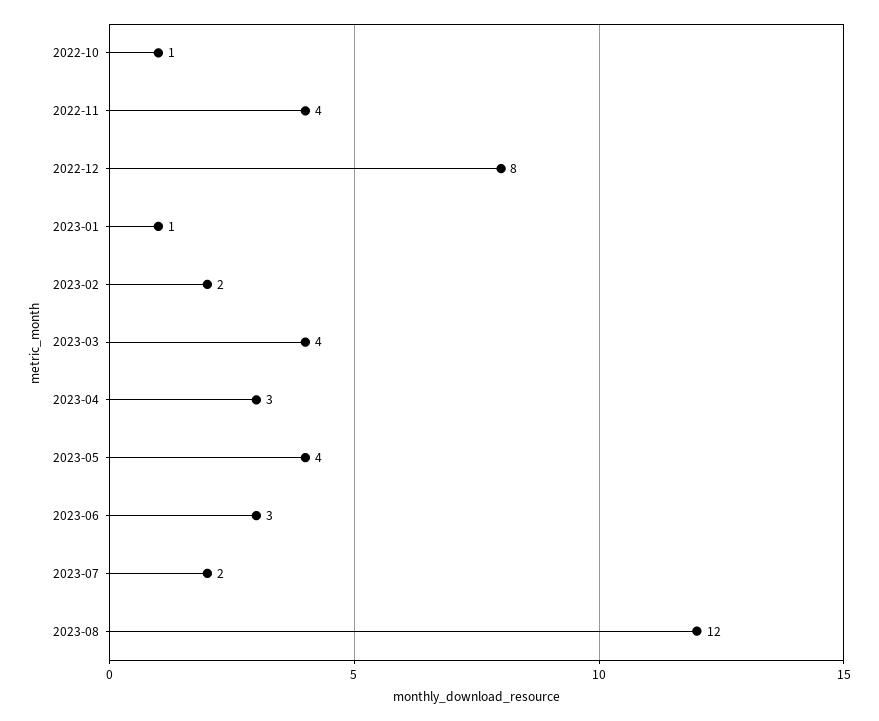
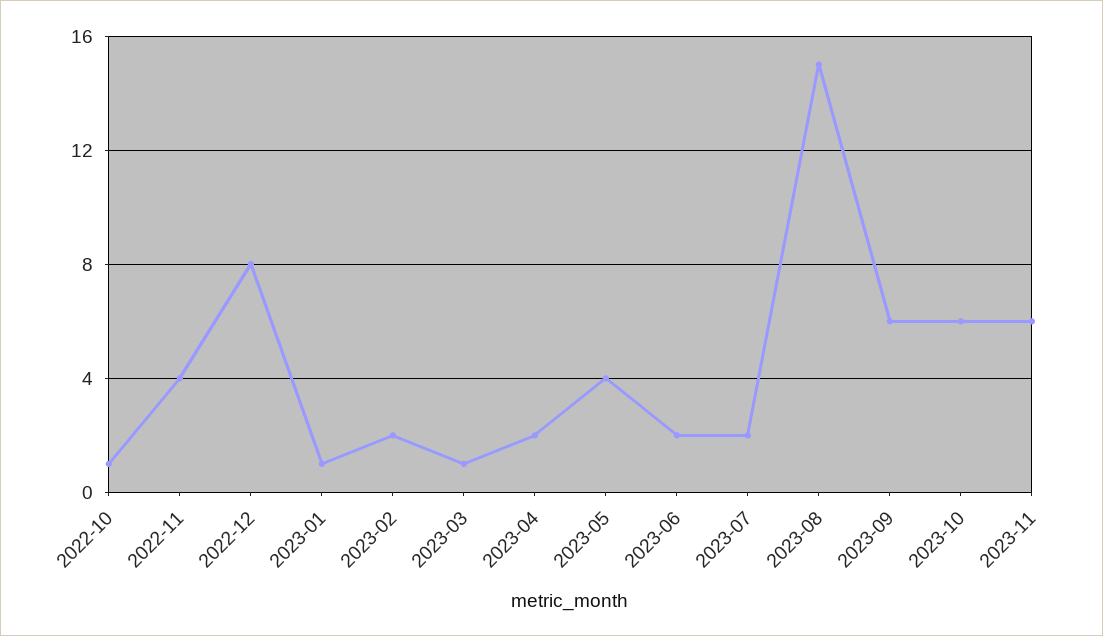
2023-03: 4 -> 1
2023-04: 3 -> 2
2023-06: 3 -> 2
2023-08: 12 -> 15
2023-09: none -> 6
2023-10: none -> 6
2023-11: none -> 6

